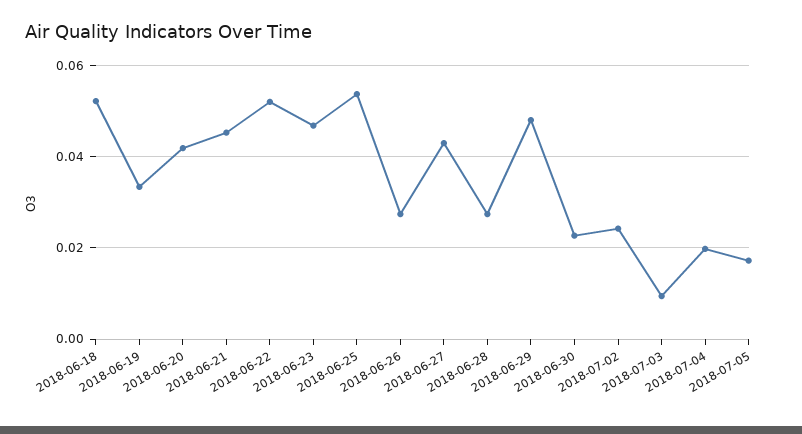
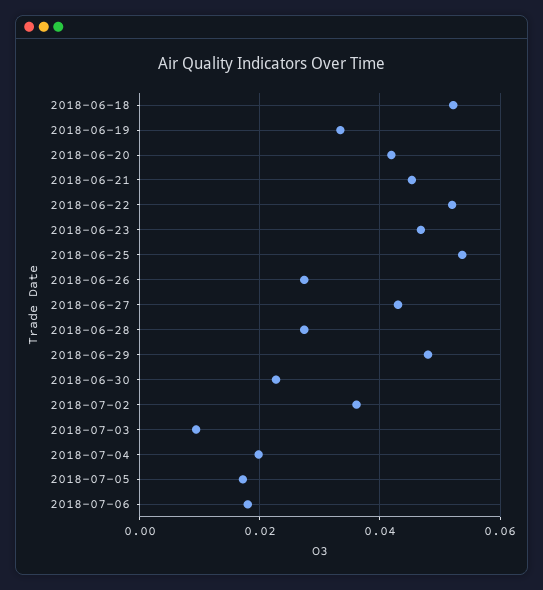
2018-07-02: 0.024 -> 0.036
2018-07-06: none -> 0.018

